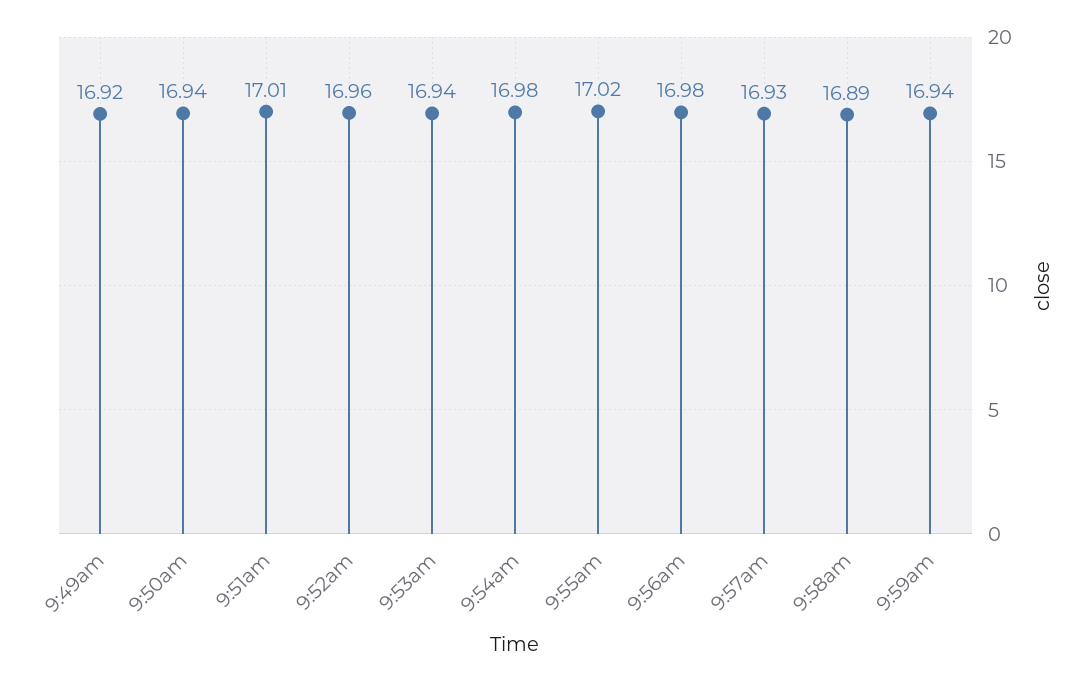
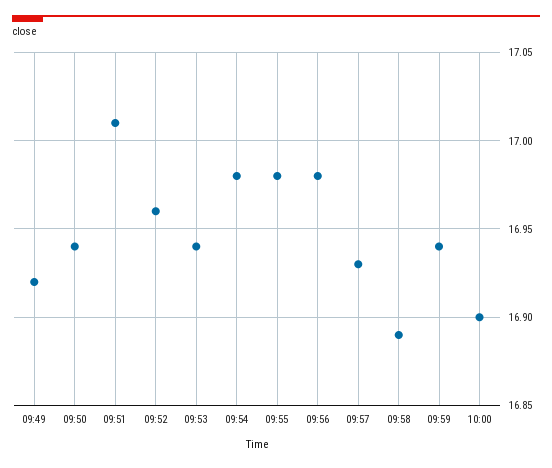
9:55am: 17.02 -> 16.98
10:00: none -> 16.9

